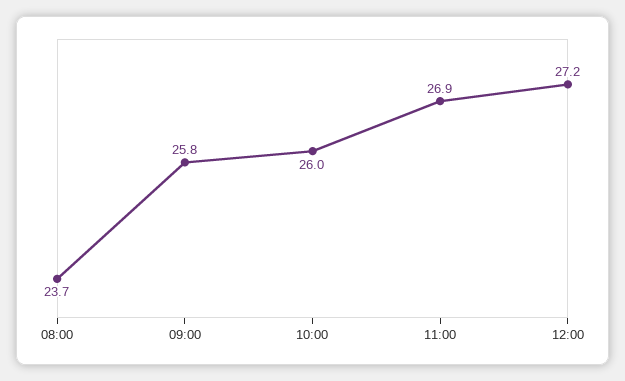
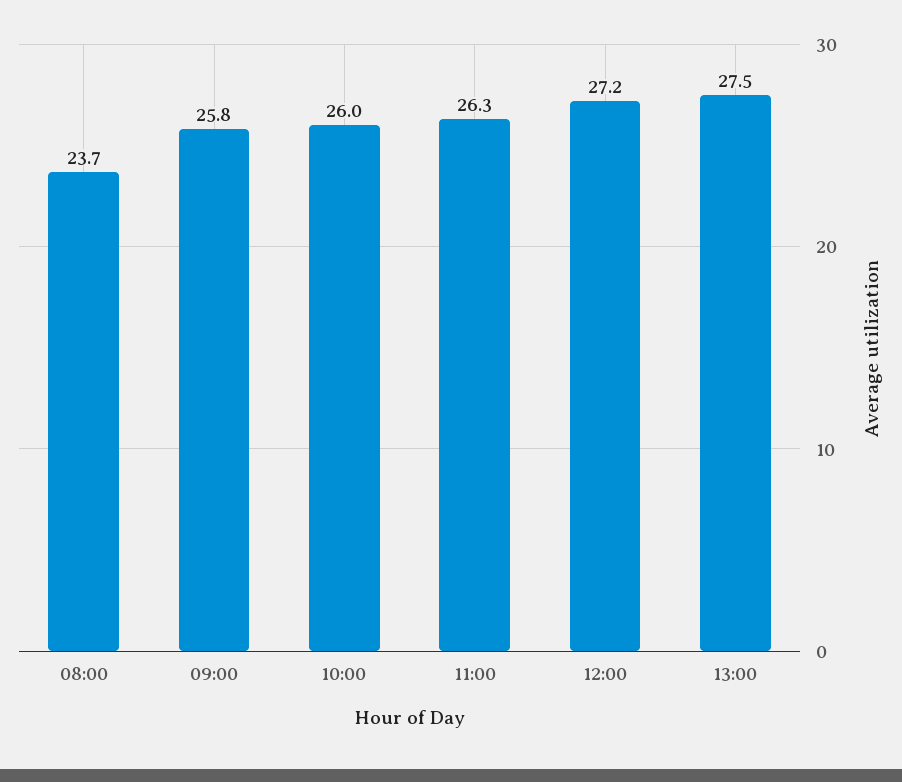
11:00: 26.9 -> 26.3
13:00: none -> 27.5

